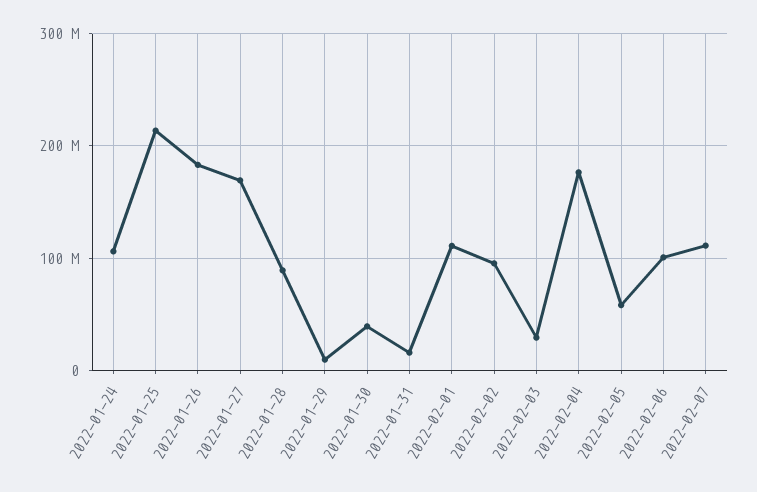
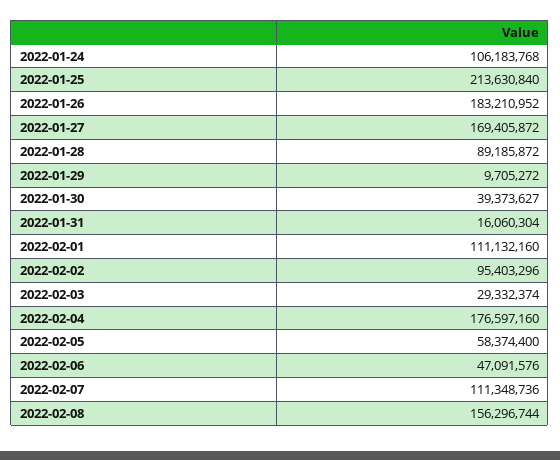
2022-02-06: 100000000 -> 47091576
2022-02-08: none -> 156296744

